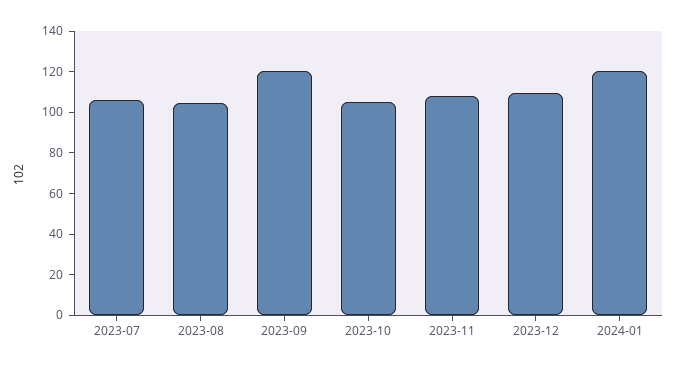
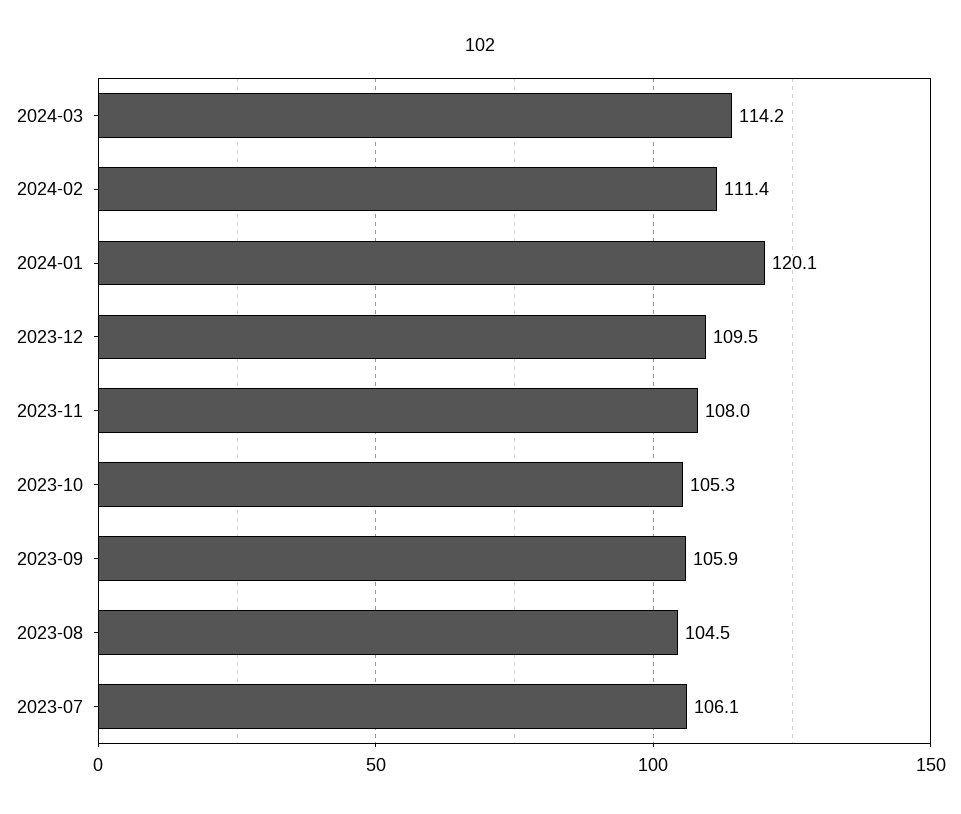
2023-09: 120 -> 105.9
2024-03: none -> 114.2
2024-02: none -> 111.4

